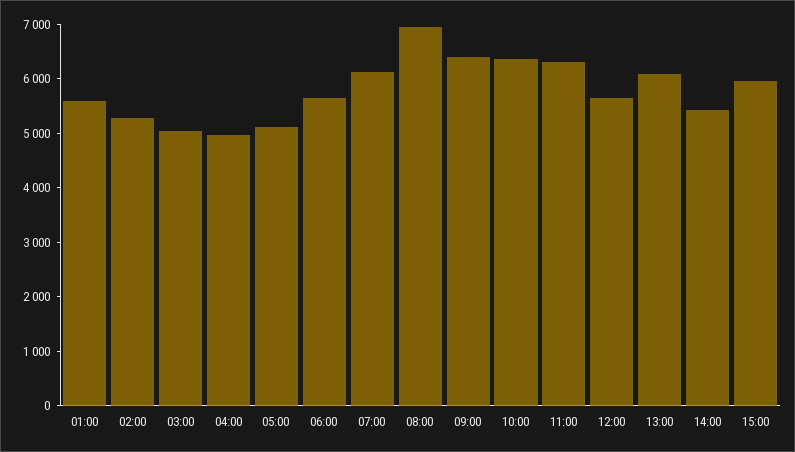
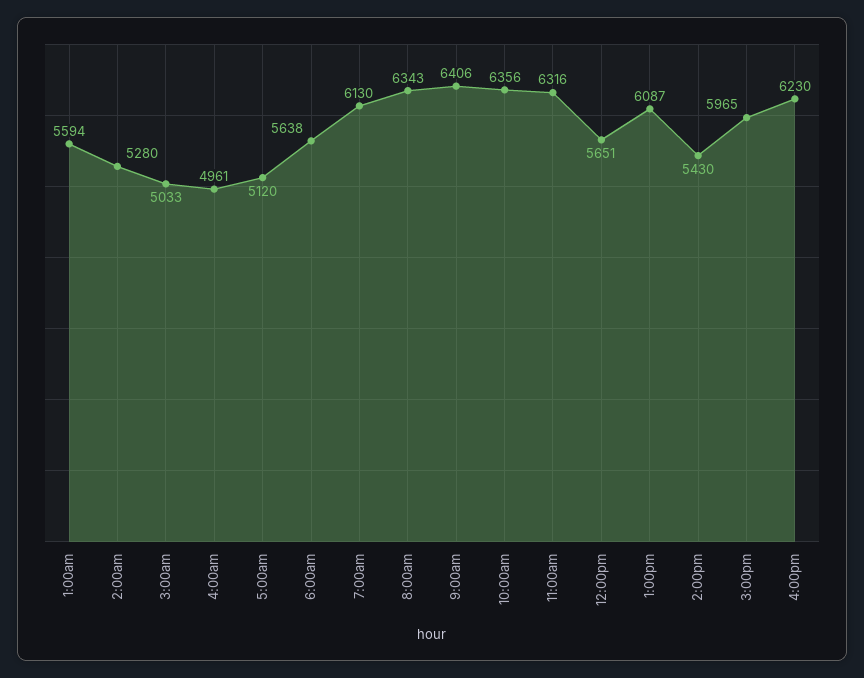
08:00: 7000 -> 6343
4:00pm: none -> 6230

